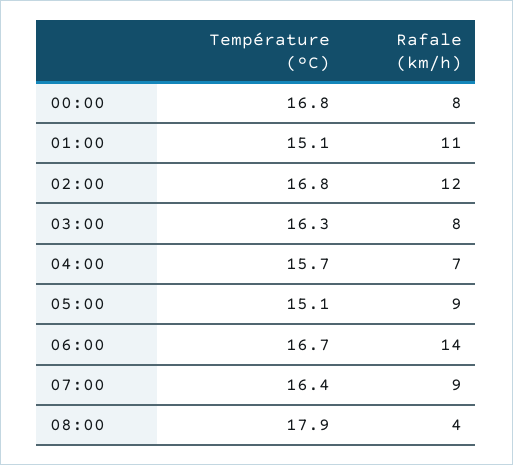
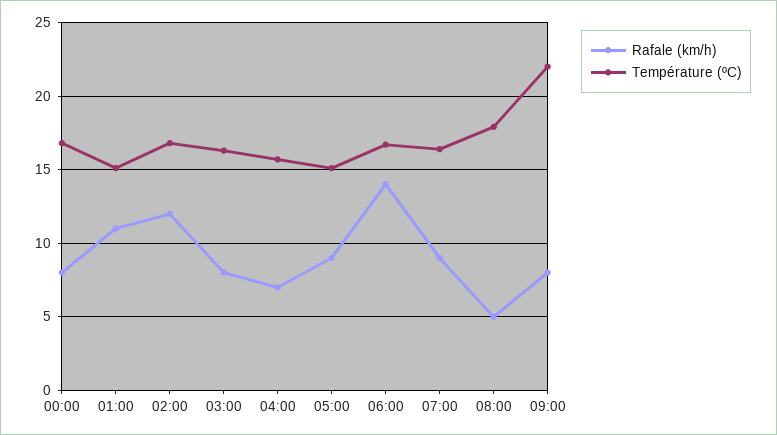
Rafale (km/h), 08:00: 4 -> 5
Rafale (km/h), 09:00: none -> 8
Température (ºC), 09:00: none -> 22

